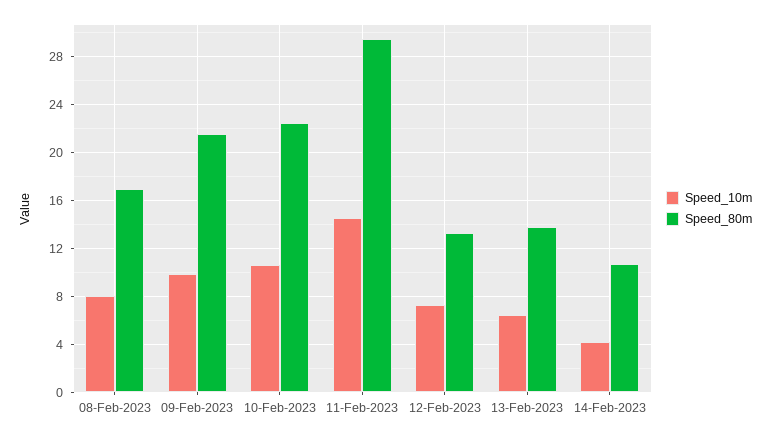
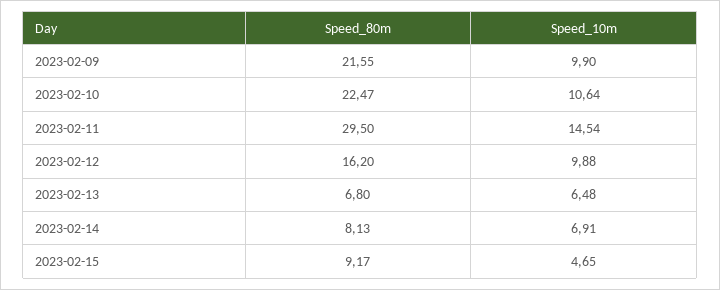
Speed_10m, 08-Feb-2023: 8 -> none
Speed_80m, 08-Feb-2023: 17 -> none
Speed_10m, 12-Feb-2023: 7 -> 9.88
Speed_80m, 12-Feb-2023: 13 -> 16.2
Speed_80m, 13-Feb-2023: 14 -> 6.8
Speed_10m, 14-Feb-2023: 4 -> 6.91
Speed_80m, 14-Feb-2023: 11 -> 8.13
Speed_80m, 2023-02-15: none -> 9.17
Speed_10m, 2023-02-15: none -> 4.65

